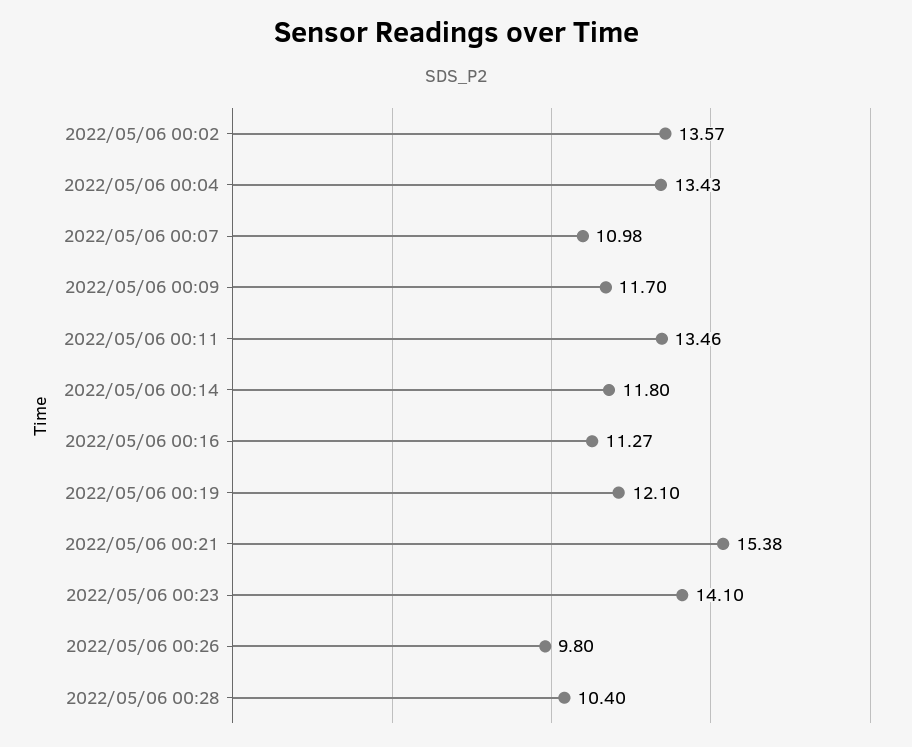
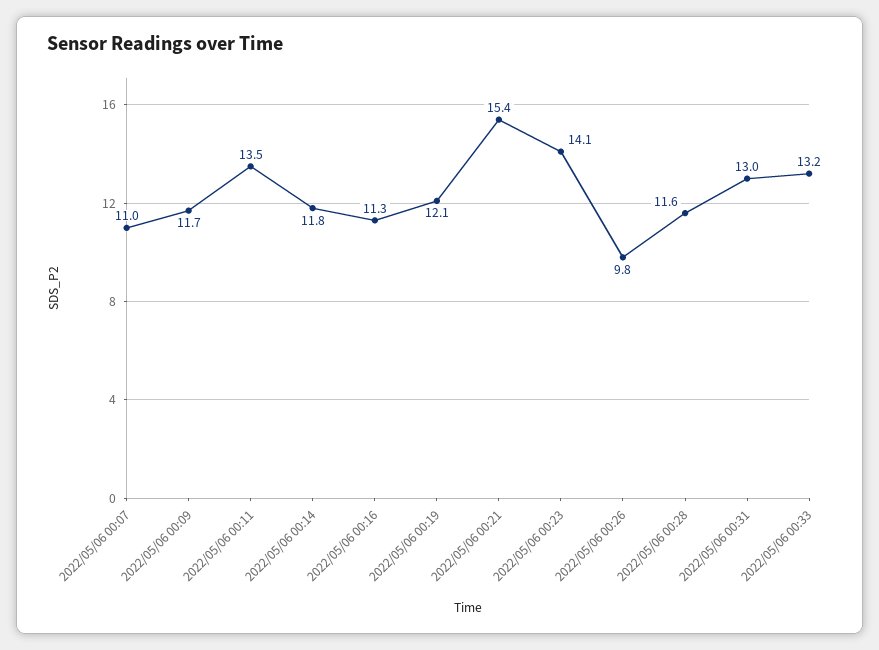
2022/05/06 00:02: 13.57 -> none
2022/05/06 00:04: 13.43 -> none
2022/05/06 00:28: 10.4 -> 11.6
2022/05/06 00:31: none -> 13
2022/05/06 00:33: none -> 13.2

